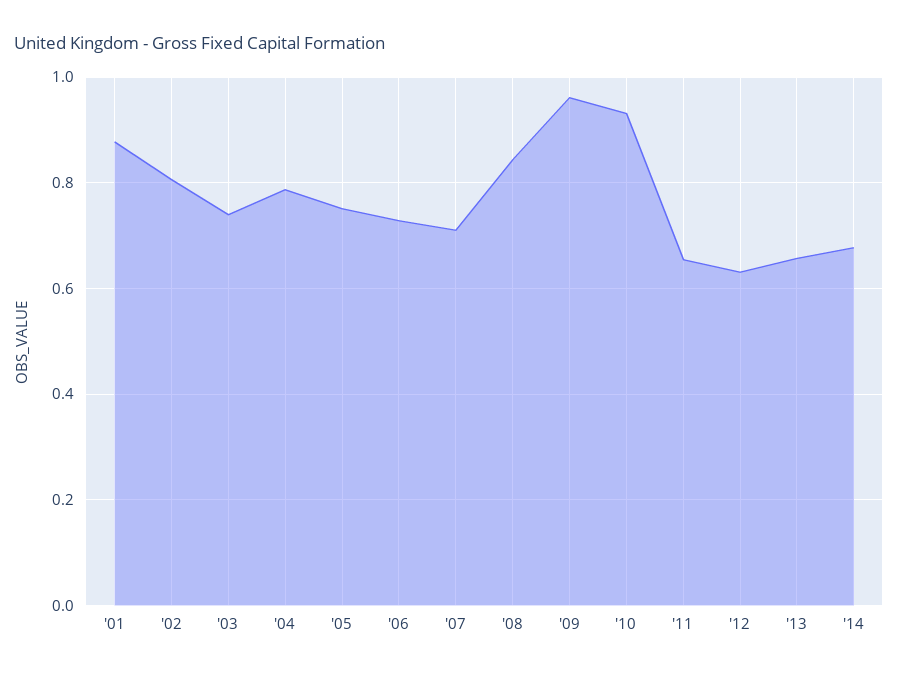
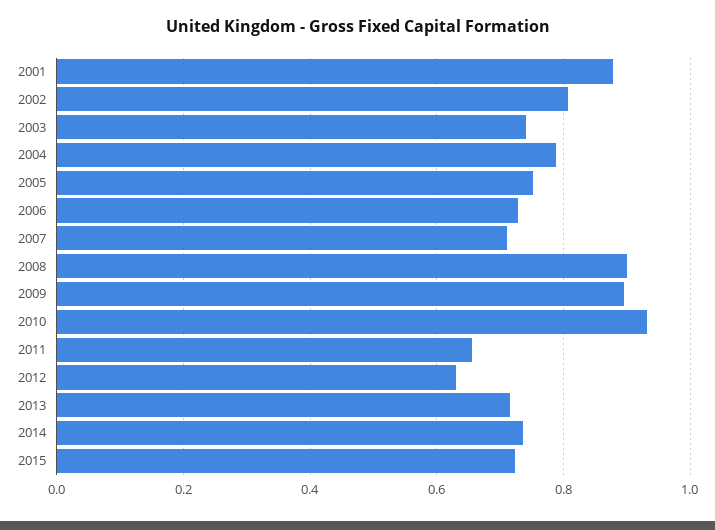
'08: 0.84 -> 0.9
'09: 0.96 -> 0.9
'13: 0.66 -> 0.72
'14: 0.68 -> 0.74
2015: none -> 0.72

